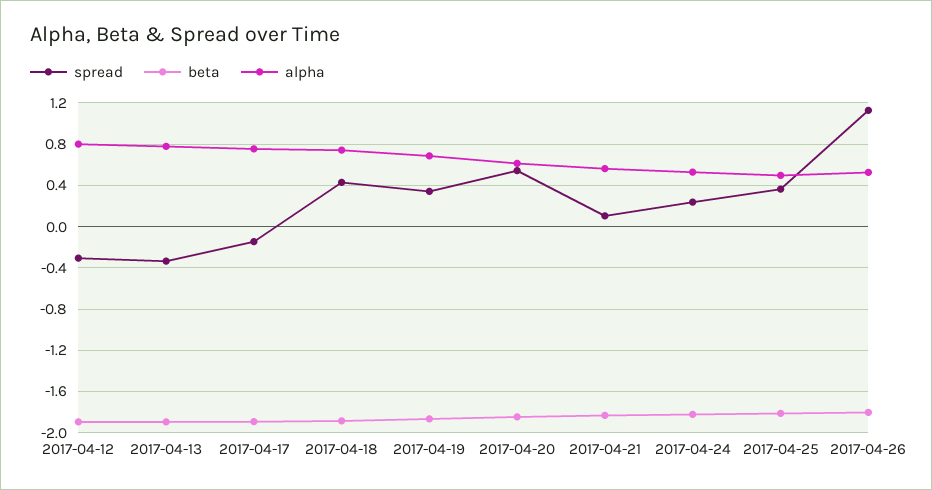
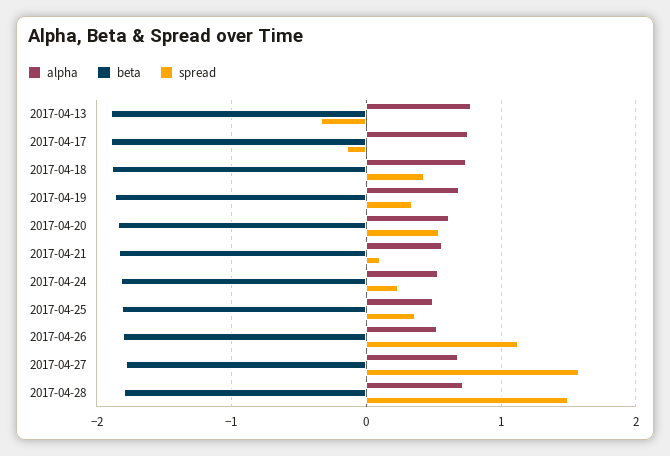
spread, 2017-04-12: -0.3 -> none
beta, 2017-04-12: -1.9 -> none
alpha, 2017-04-12: 0.8 -> none
alpha, 2017-04-27: none -> 0.7
beta, 2017-04-27: none -> -1.8
spread, 2017-04-27: none -> 1.6
alpha, 2017-04-28: none -> 0.7
beta, 2017-04-28: none -> -1.8
spread, 2017-04-28: none -> 1.5

